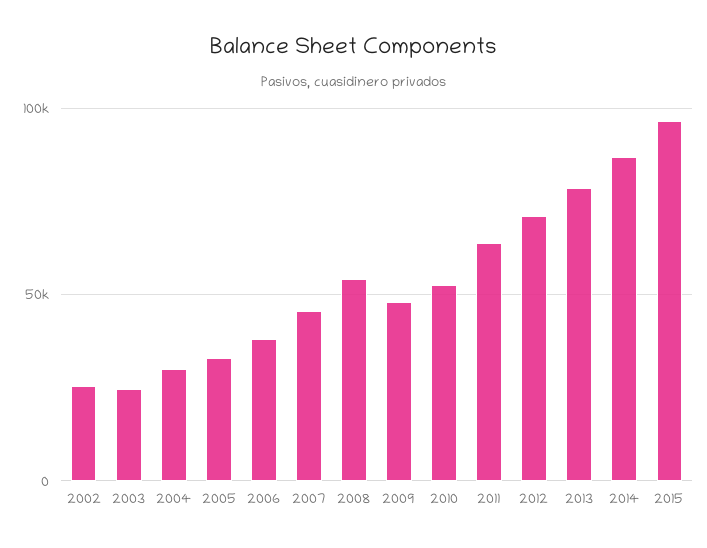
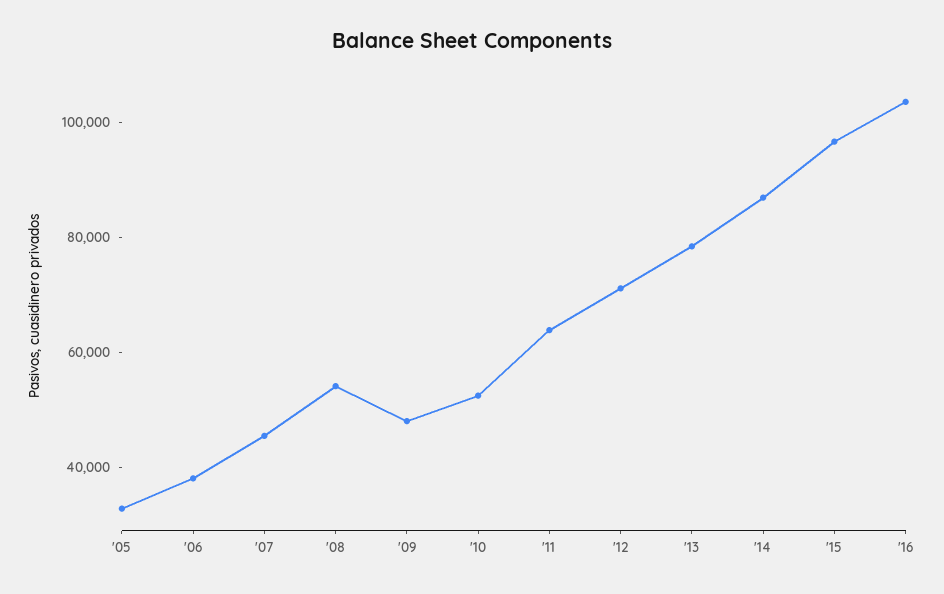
2002: 25000 -> none
2003: 25000 -> none
2004: 30000 -> none
'16: none -> 105000

